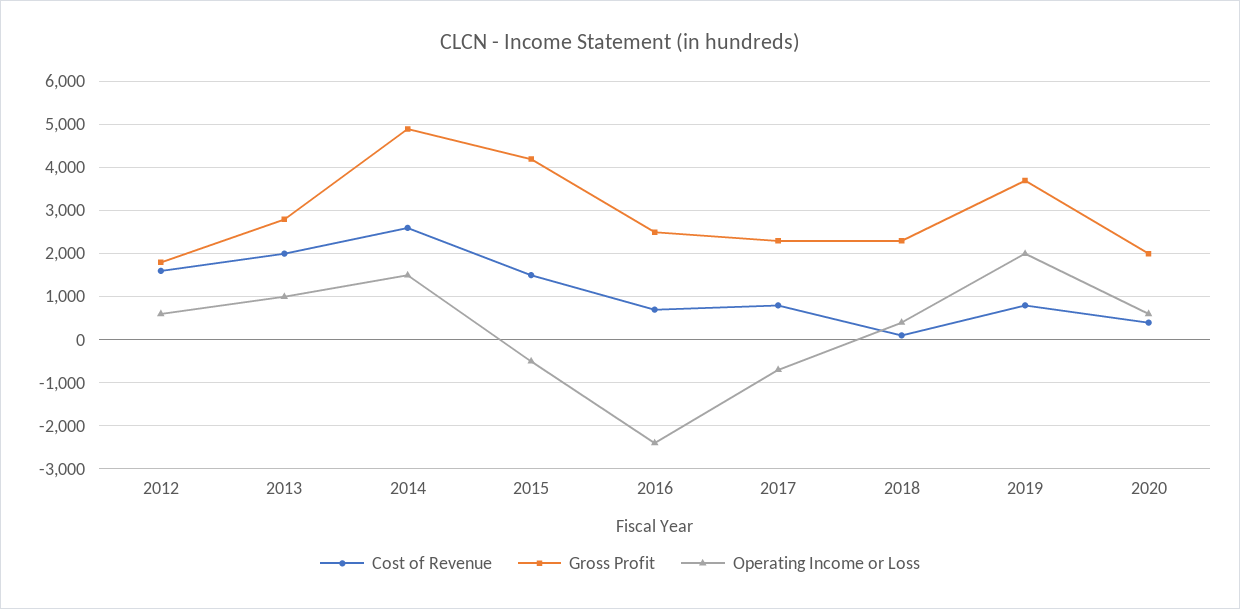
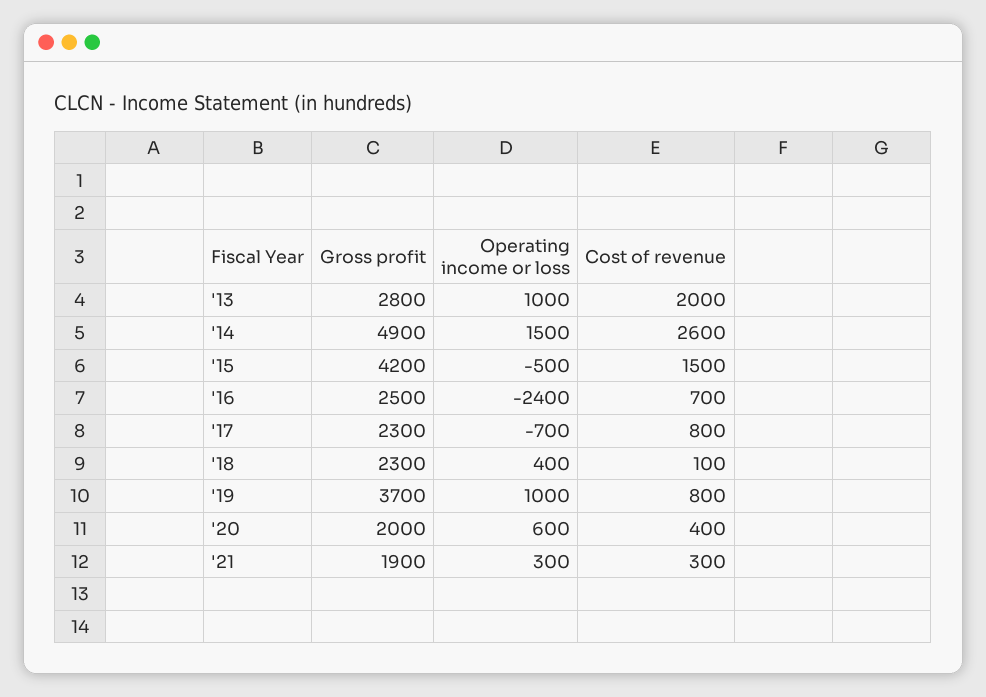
Cost of Revenue, 2012: 1600 -> none
Gross Profit, 2012: 1800 -> none
Operating Income or Loss, 2012: 600 -> none
Operating Income or Loss, 2019: 2000 -> 1000
Gross Profit, '21: none -> 1900
Operating Income or Loss, '21: none -> 300
Cost of Revenue, '21: none -> 300

